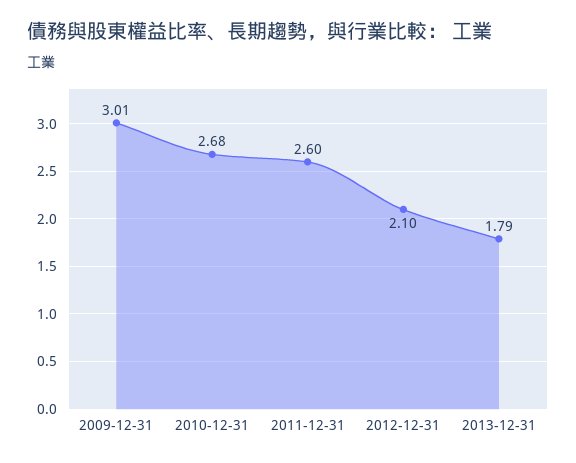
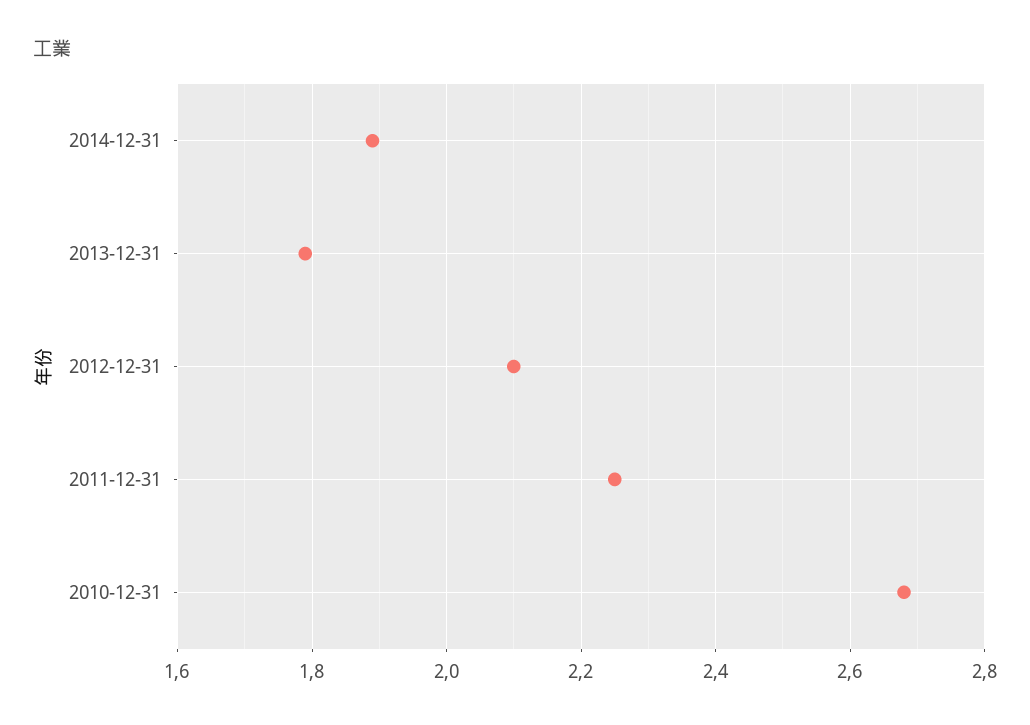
2009-12-31: 3.01 -> none
2011-12-31: 2.6 -> 2.25
2014-12-31: none -> 1.9

